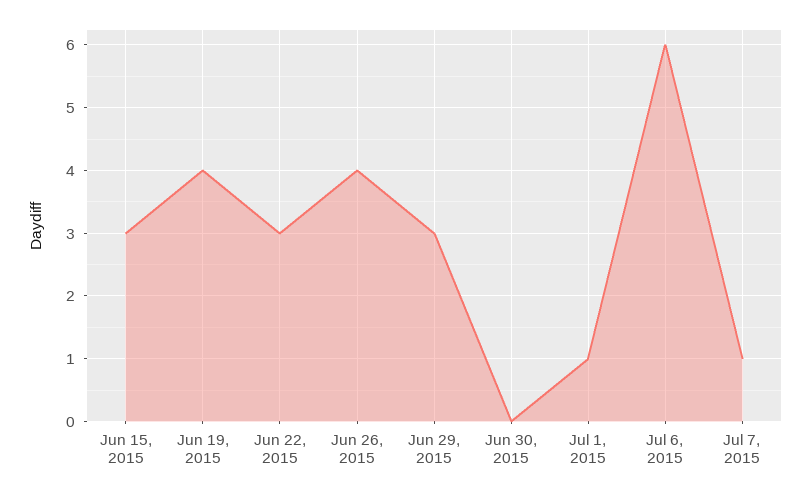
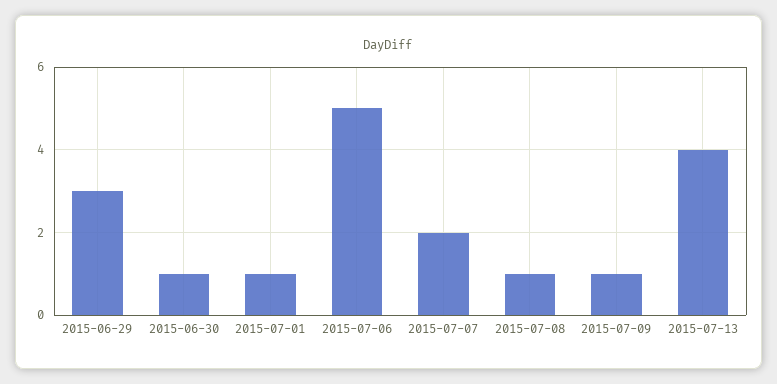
Jun 15, 2015: 3 -> none
Jun 19, 2015: 4 -> none
Jun 22, 2015: 3 -> none
Jun 26, 2015: 4 -> none
Jun 30, 2015: 0 -> 1
Jul 6, 2015: 6 -> 5
Jul 7, 2015: 1 -> 2
2015-07-08: none -> 1
2015-07-09: none -> 1
2015-07-13: none -> 4

